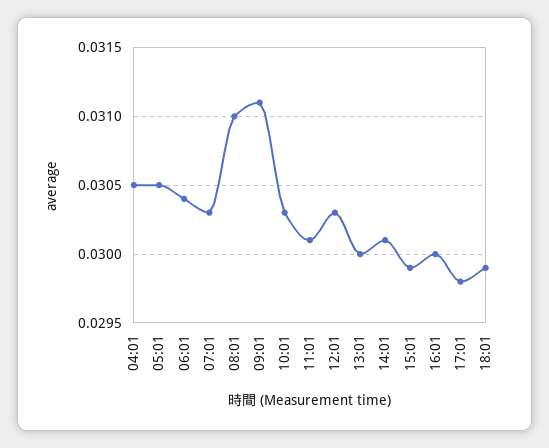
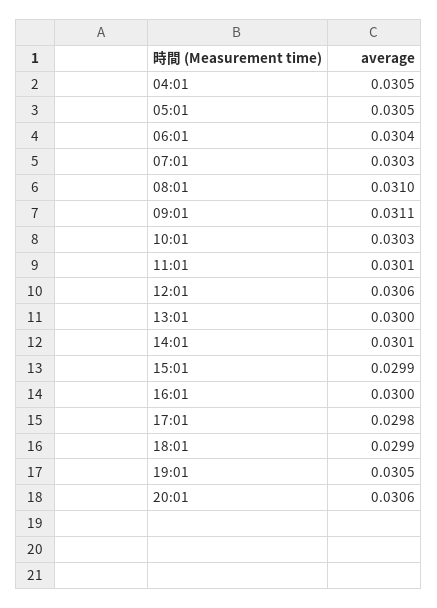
12:01: 0.0303 -> 0.0306
19:01: none -> 0.0305
20:01: none -> 0.0306

